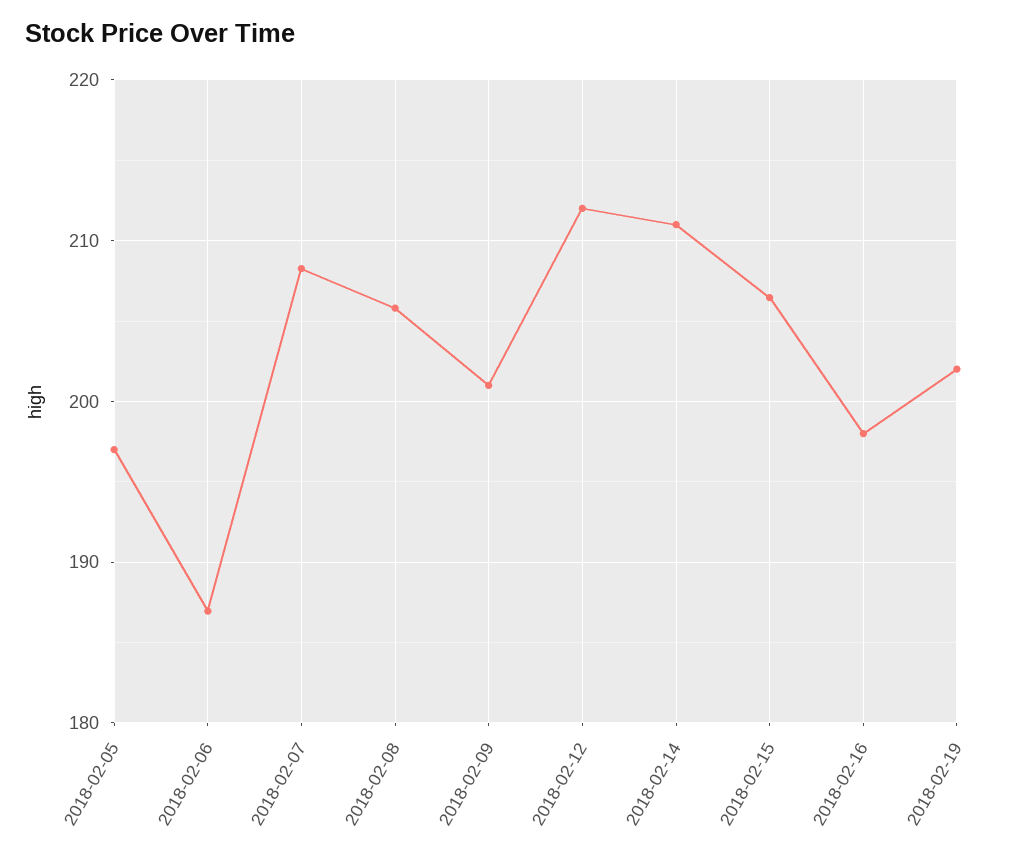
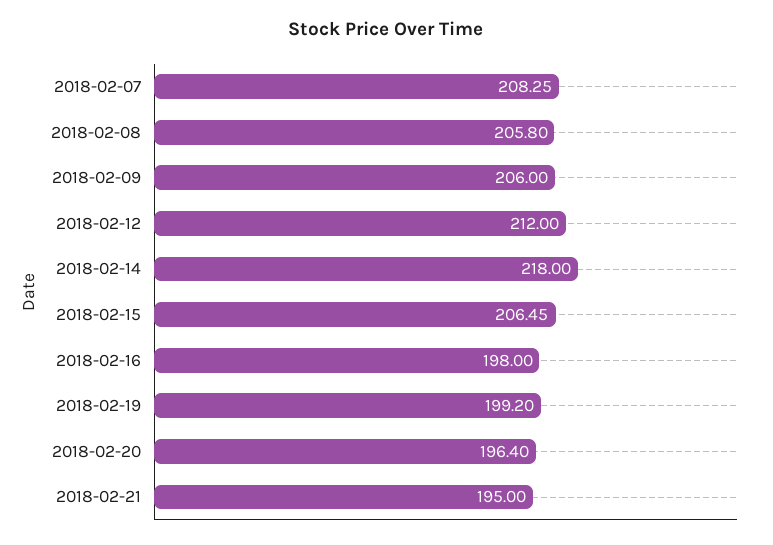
2018-02-05: 197 -> none
2018-02-06: 187 -> none
2018-02-09: 201 -> 206
2018-02-14: 211 -> 218
2018-02-19: 202 -> 199.2
2018-02-20: none -> 196.4
2018-02-21: none -> 195

